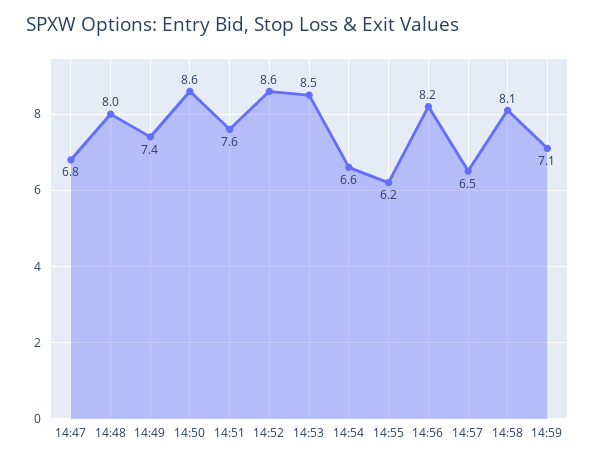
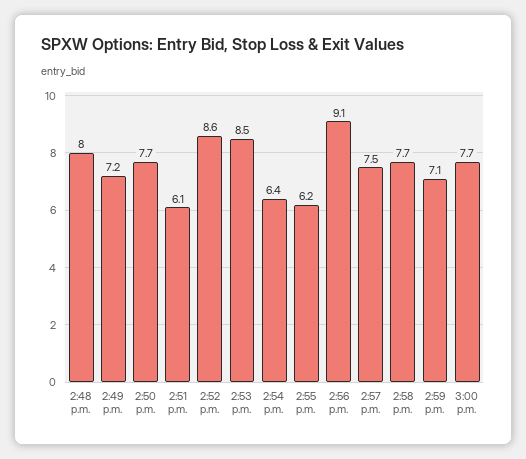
14:47: 6.8 -> none
14:49: 7.4 -> 7.2
14:50: 8.6 -> 7.7
14:51: 7.6 -> 6.1
14:54: 6.6 -> 6.4
14:56: 8.2 -> 9.1
14:57: 6.5 -> 7.5
14:58: 8.1 -> 7.7
3:00 p.m.: none -> 7.7

